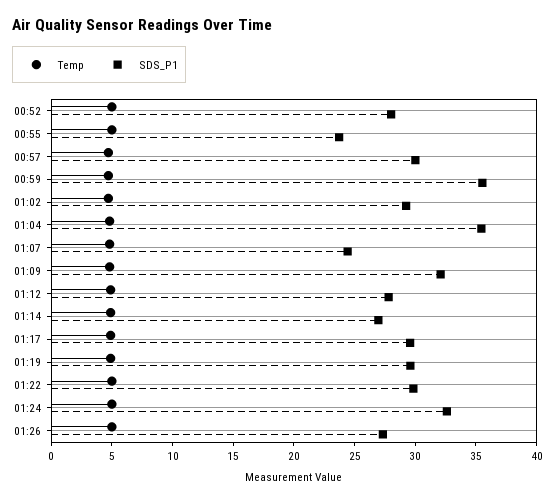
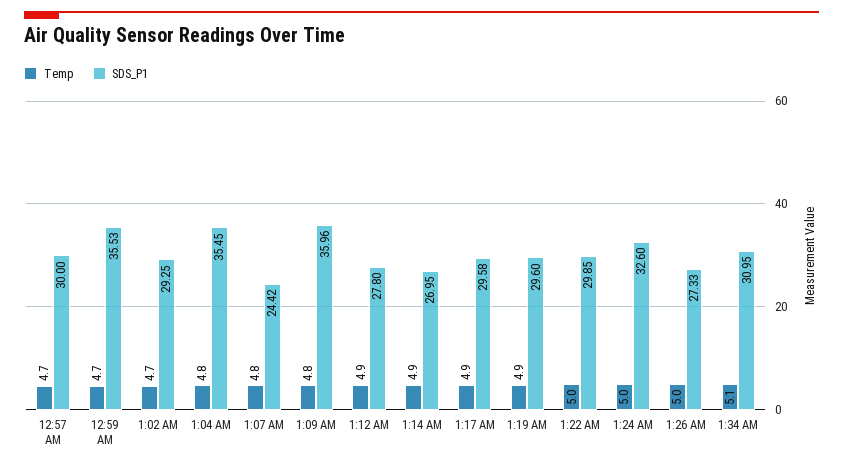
Temp, 00:52: 5 -> none
SDS_P1, 00:52: 28 -> none
Temp, 00:55: 5 -> none
SDS_P1, 00:55: 24 -> none
SDS_P1, 01:09: 32 -> 35.96
Temp, 1:34 AM: none -> 5.1
SDS_P1, 1:34 AM: none -> 30.95

